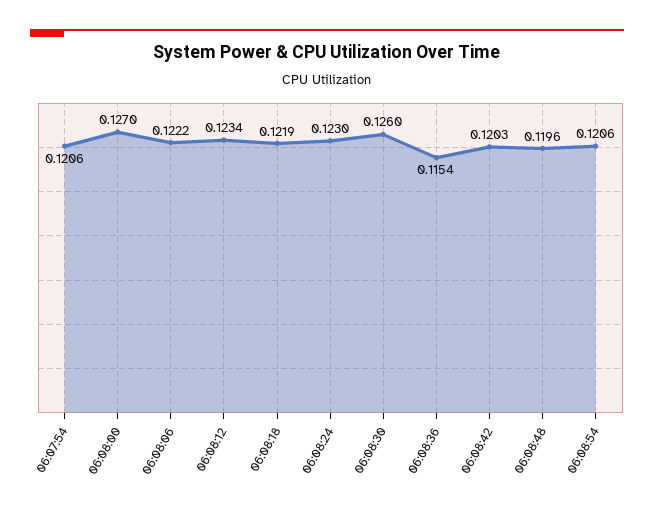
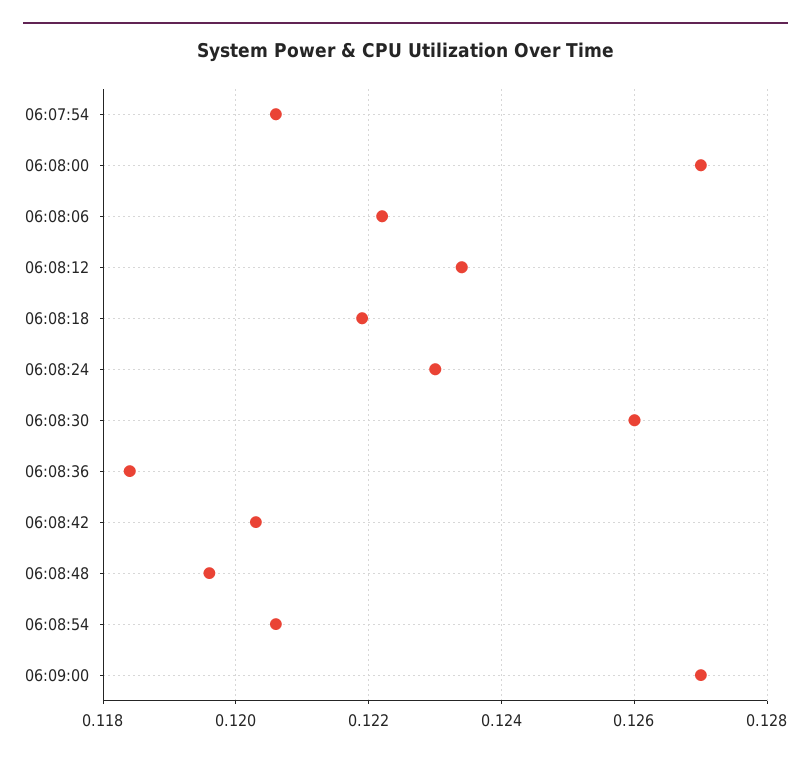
06:08:36: 0.1154 -> 0.1185
06:09:00: none -> 0.127

